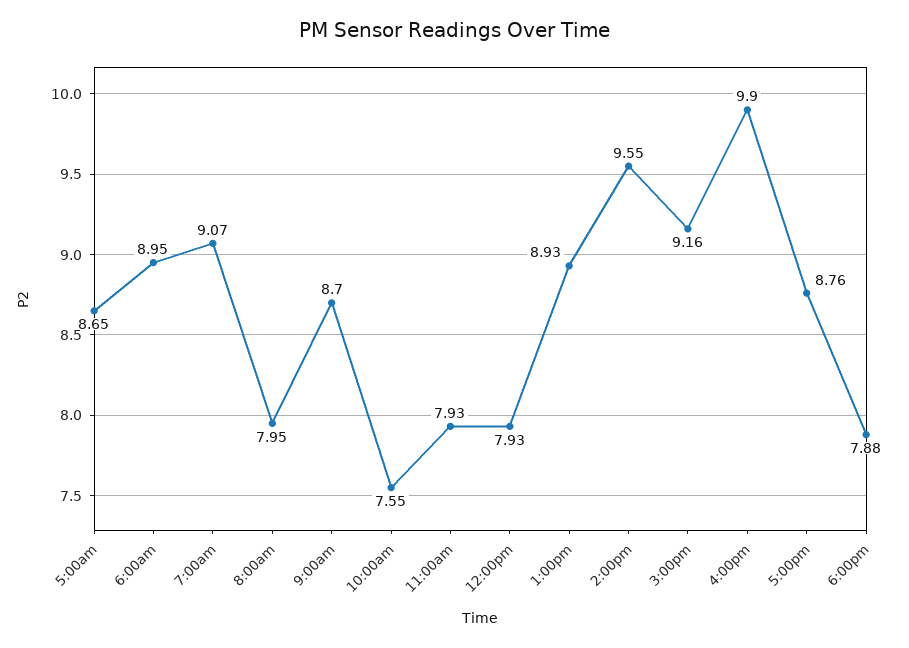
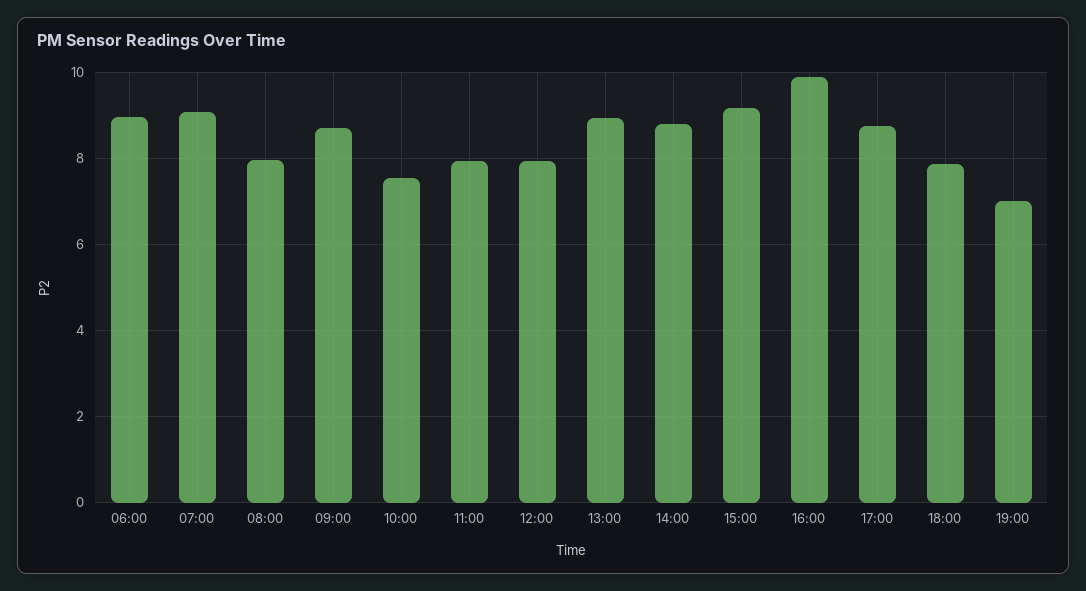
5:00am: 8.65 -> none
2:00pm: 9.55 -> 8.8
19:00: none -> 7

